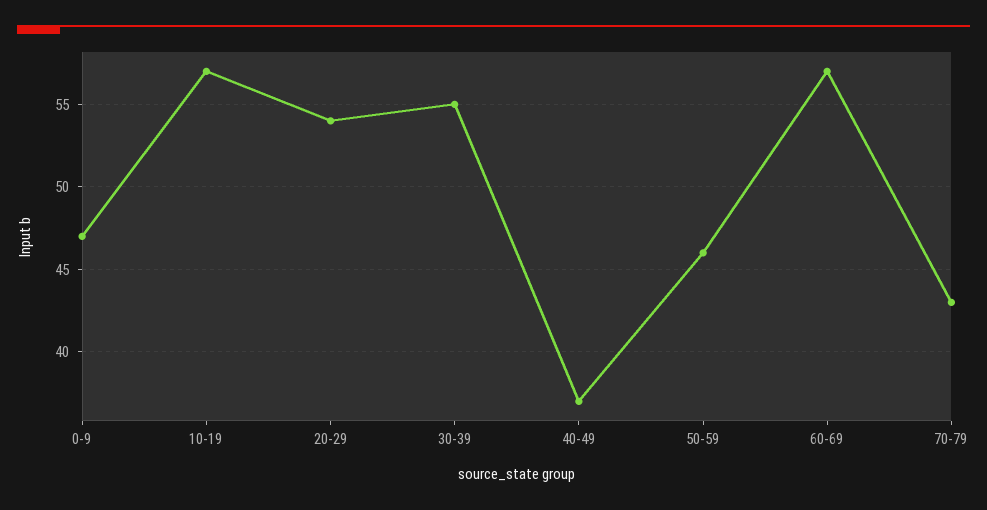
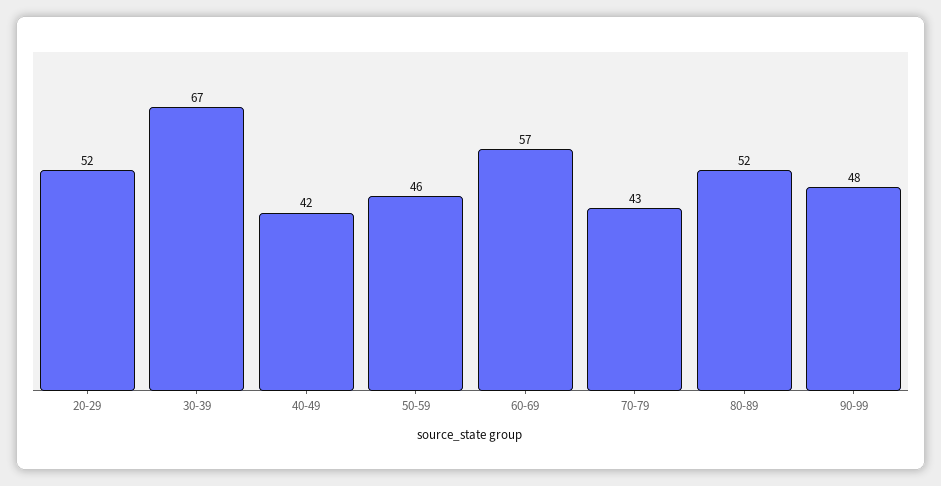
0-9: 47 -> none
10-19: 57 -> none
20-29: 54 -> 52
30-39: 55 -> 67
40-49: 37 -> 42
80-89: none -> 52
90-99: none -> 48

